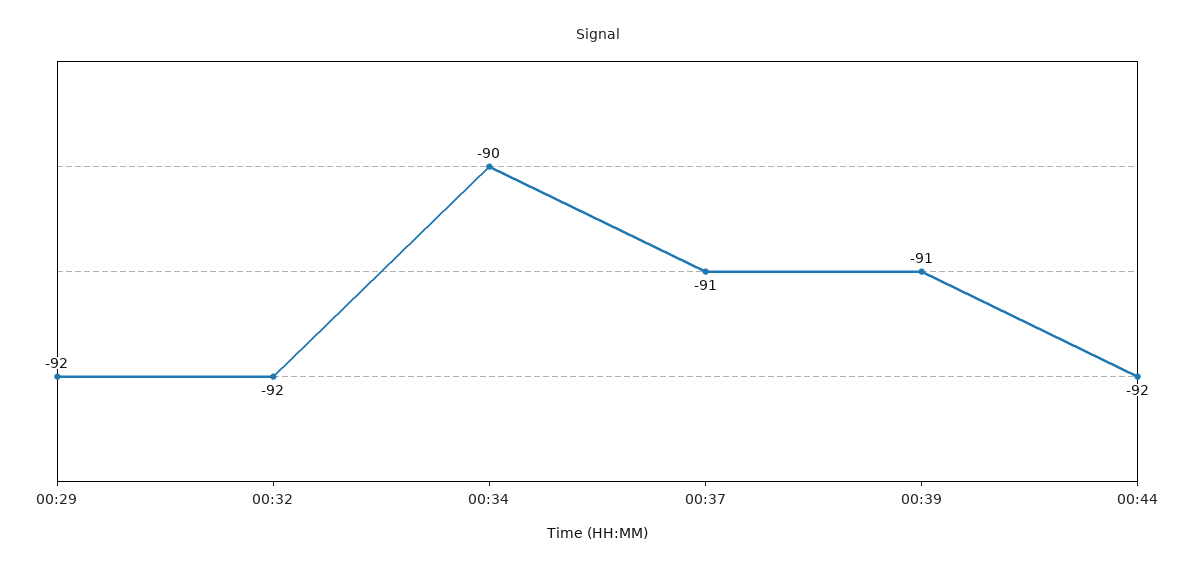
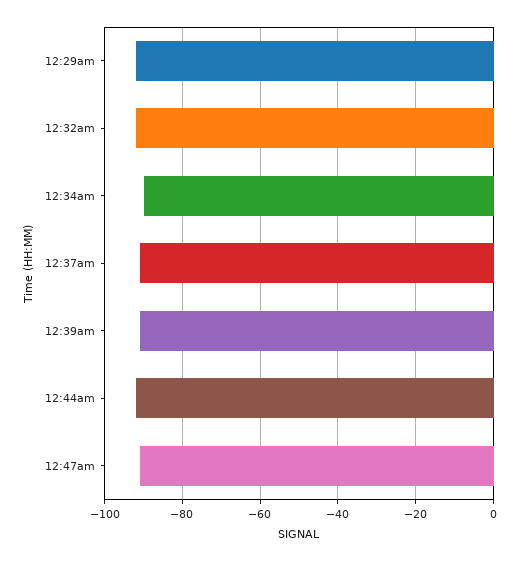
12:47am: none -> -90

